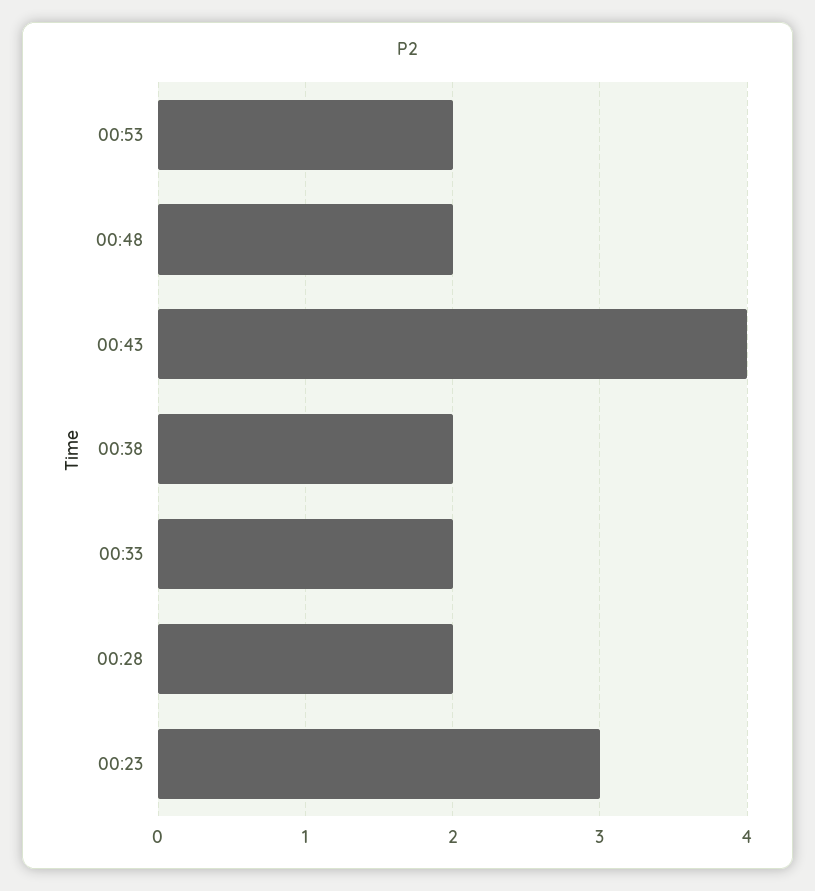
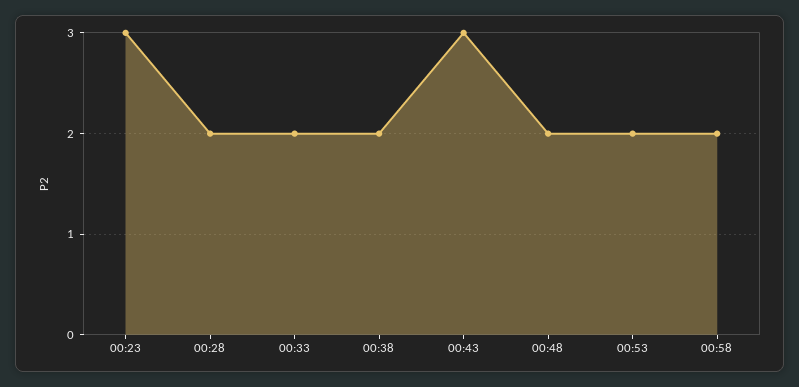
00:43: 4 -> 3
00:58: none -> 2

